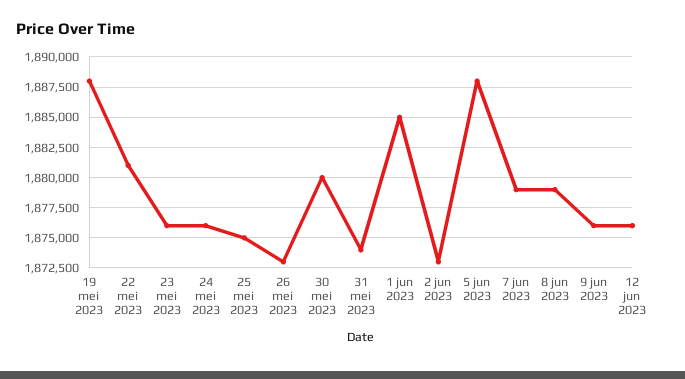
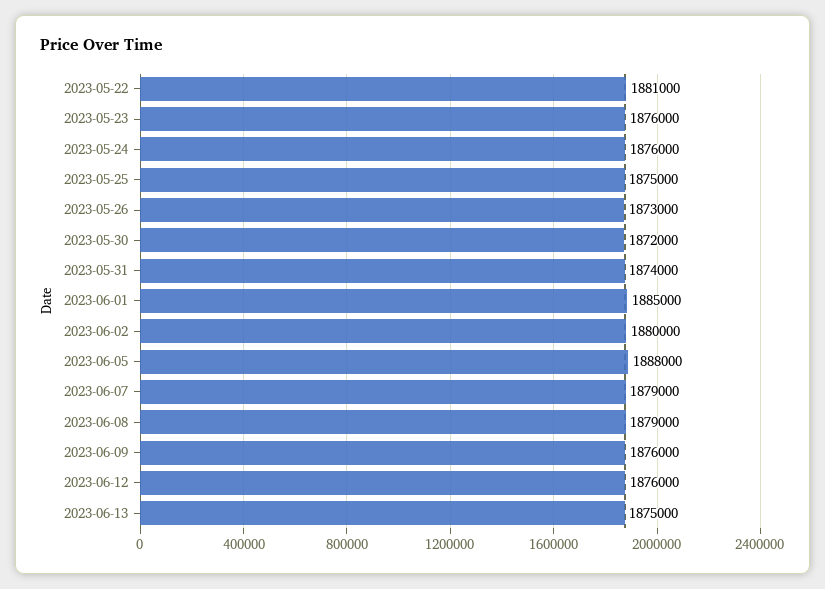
19 mei 2023: 1888000 -> none
30 mei 2023: 1880000 -> 1872000
2 jun 2023: 1873000 -> 1880000
2023-06-13: none -> 1875000

